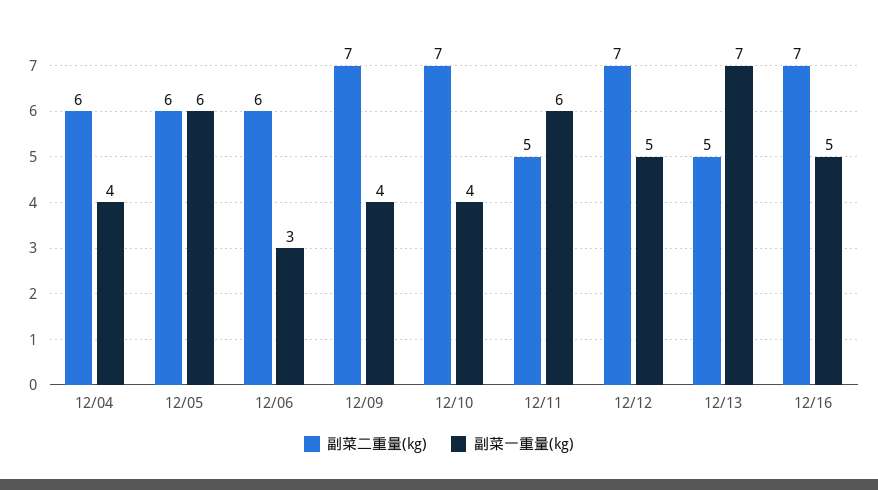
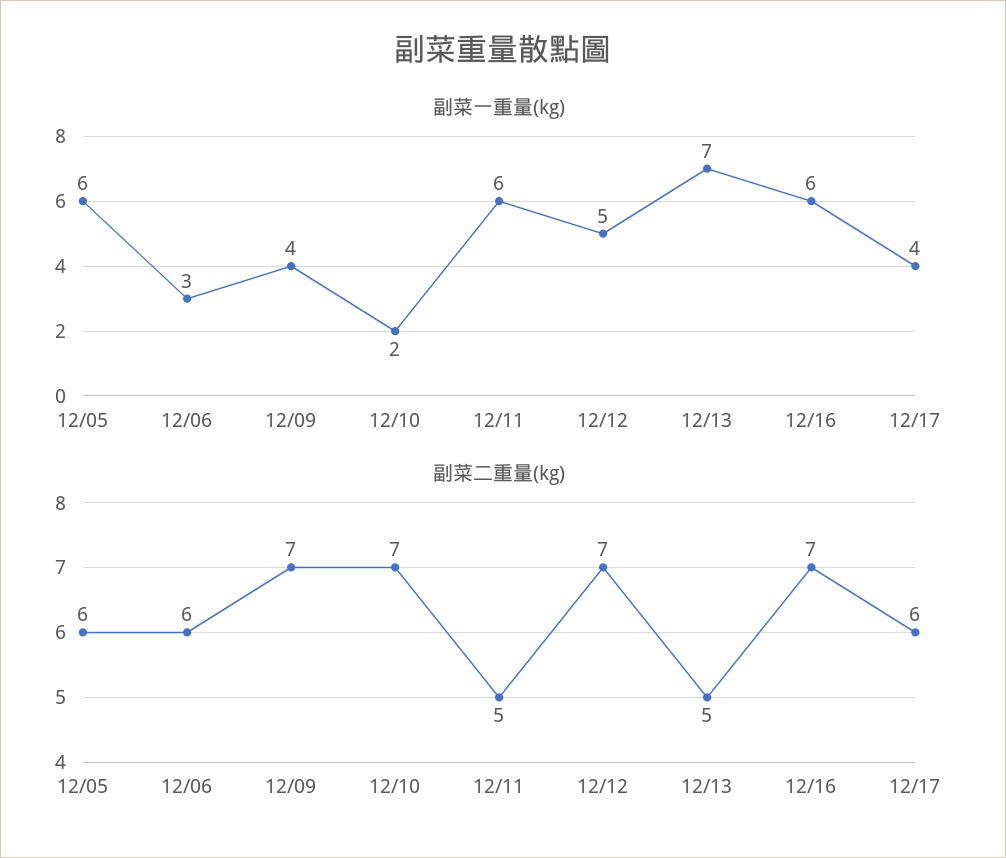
副菜二重量(kg), 12/04: 6 -> none
副菜一重量(kg), 12/04: 4 -> none
副菜一重量(kg), 12/10: 4 -> 2
副菜一重量(kg), 12/16: 5 -> 6
副菜一重量(kg), 12/17: none -> 4
副菜二重量(kg), 12/17: none -> 6

